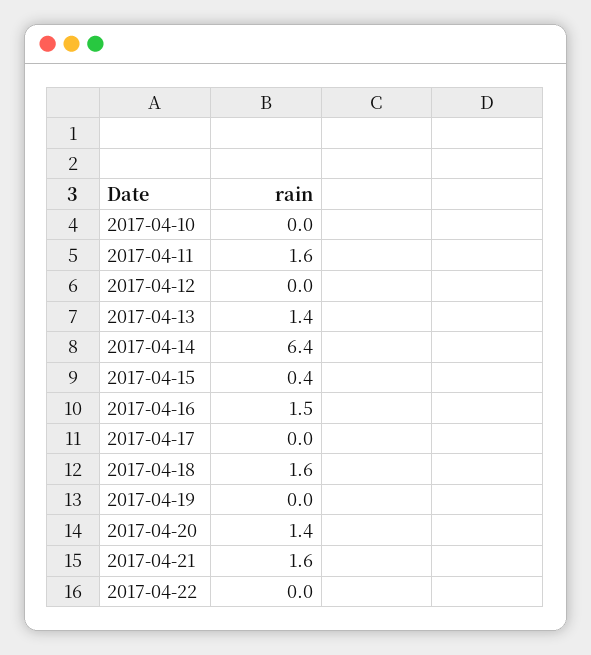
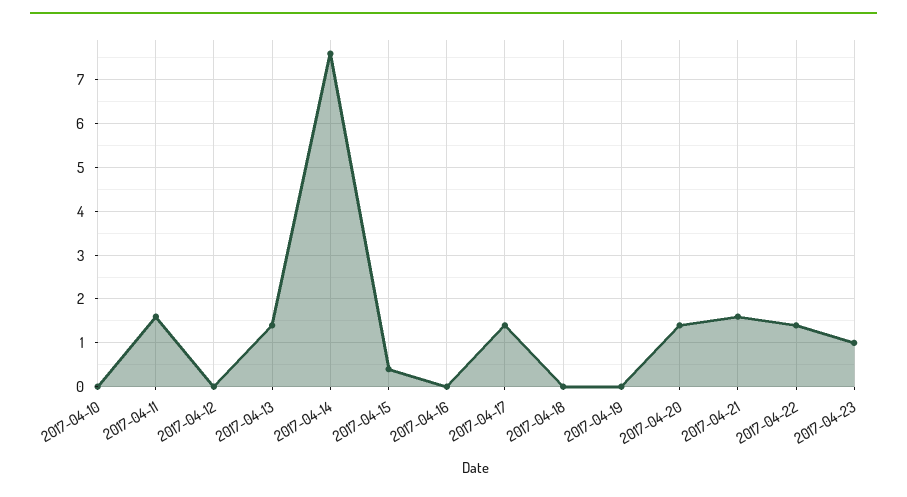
2017-04-14: 6.4 -> 7.5
2017-04-16: 1.5 -> 0
2017-04-17: 0 -> 1.5
2017-04-18: 1.6 -> 0
2017-04-22: 0 -> 1.5
2017-04-23: none -> 1

